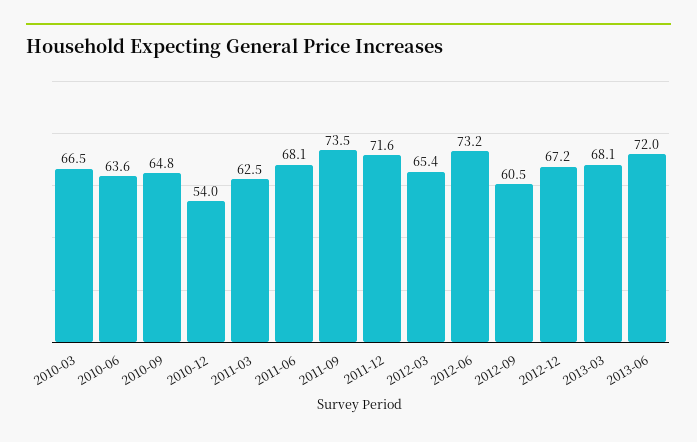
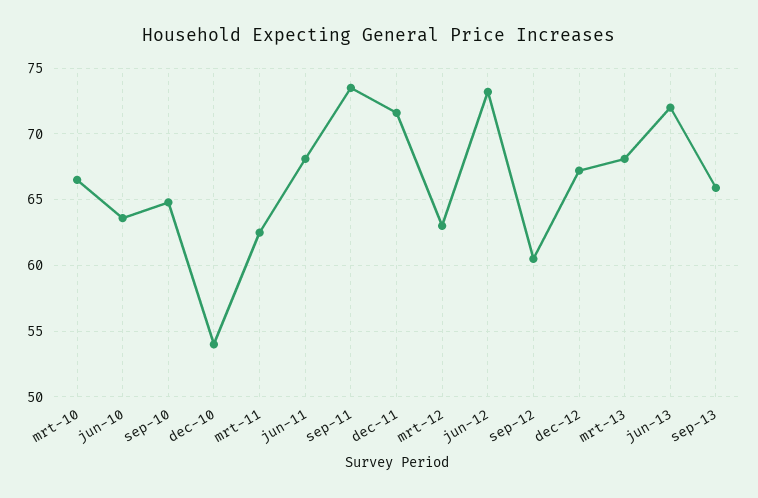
2012-03: 65.4 -> 63
sep-13: none -> 66

